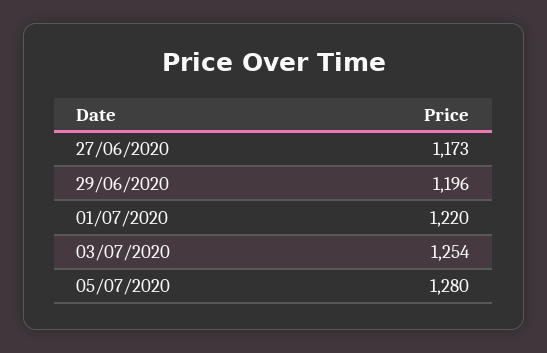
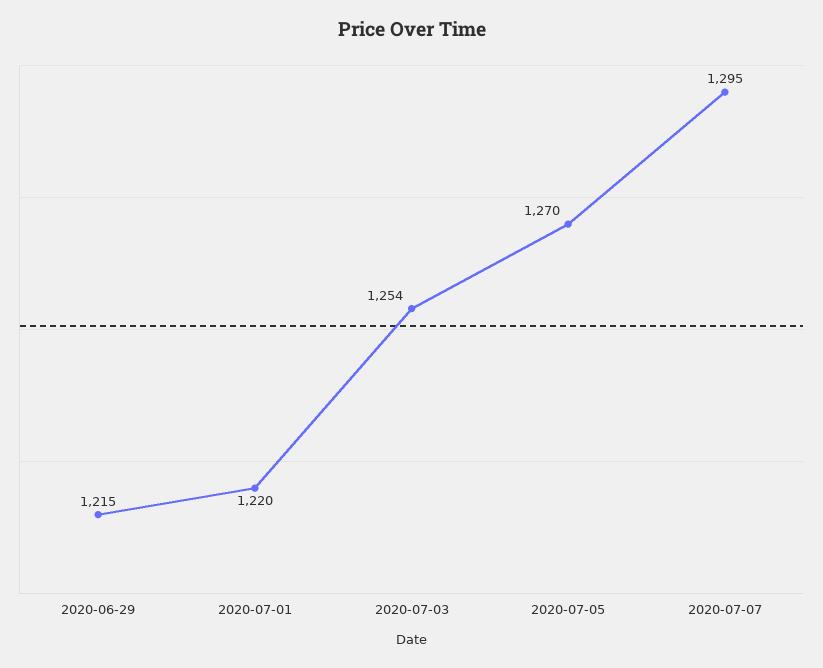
27/06/2020: 1173 -> none
29/06/2020: 1196 -> 1215
05/07/2020: 1280 -> 1270
2020-07-07: none -> 1295

